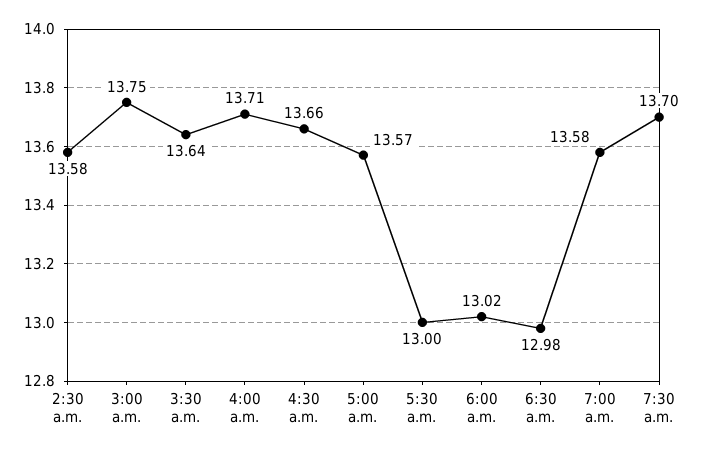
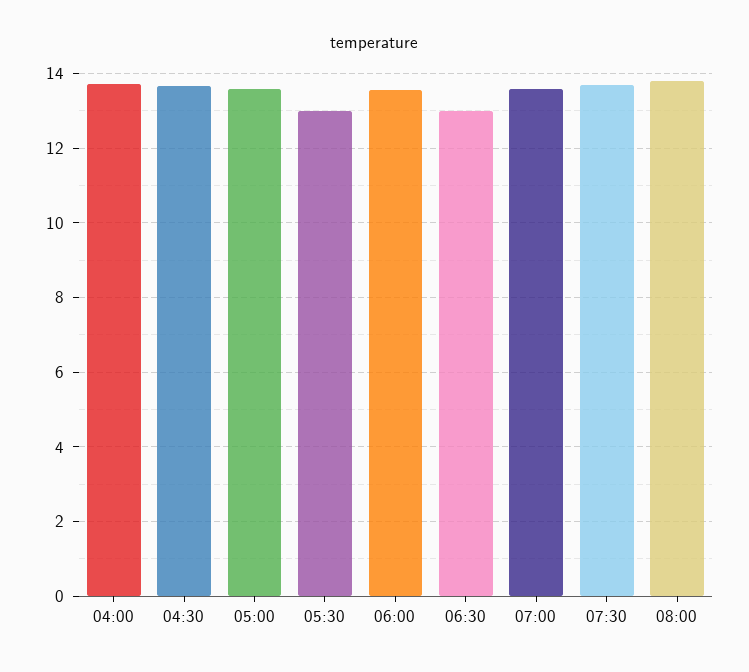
2:30 a.m.: 13.58 -> none
3:00 a.m.: 13.75 -> none
3:30 a.m.: 13.64 -> none
6:00 a.m.: 13.02 -> 13.6
08:00: none -> 13.8

